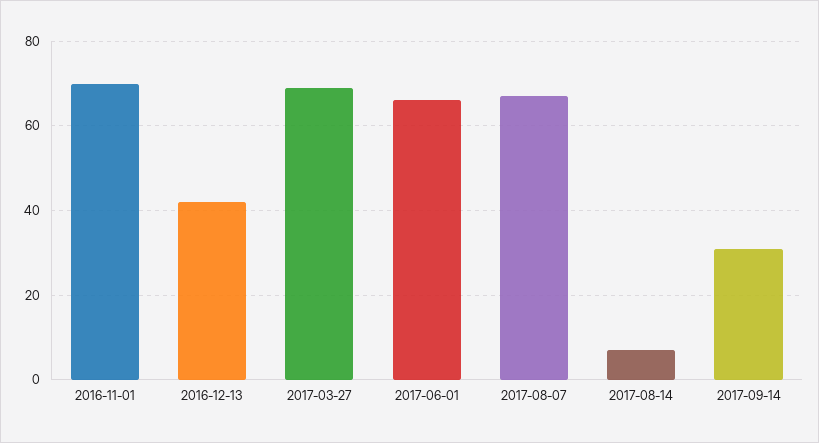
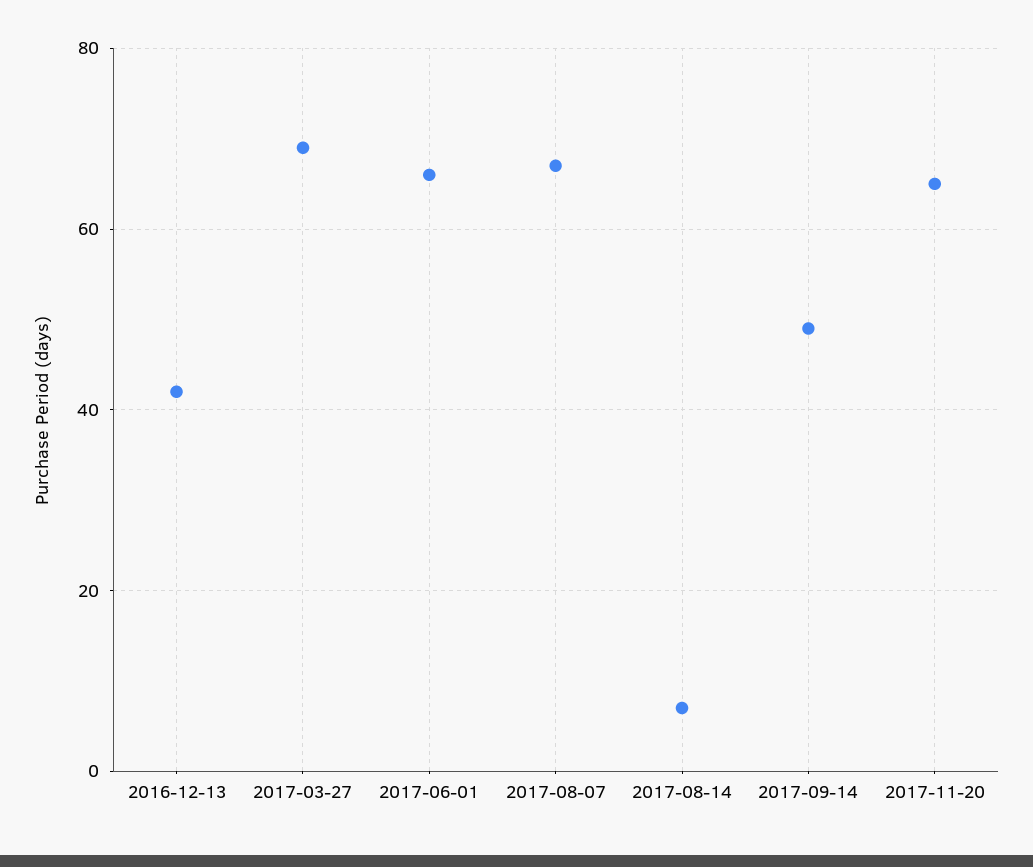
2016-11-01: 70 -> none
2017-09-14: 30 -> 50
2017-11-20: none -> 65

